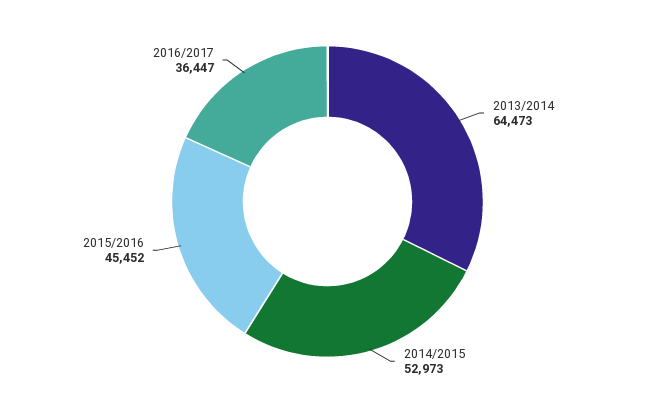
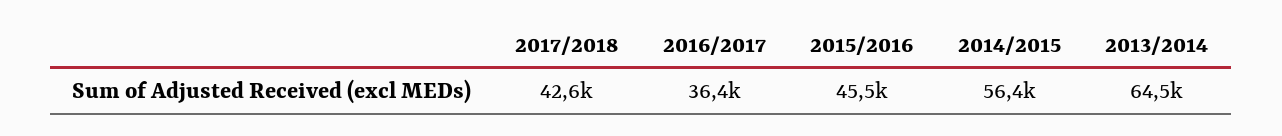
2014/2015: 52973 -> 56400
2017/2018: none -> 42600

